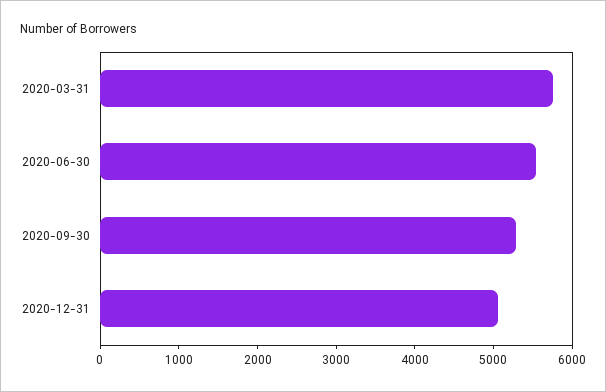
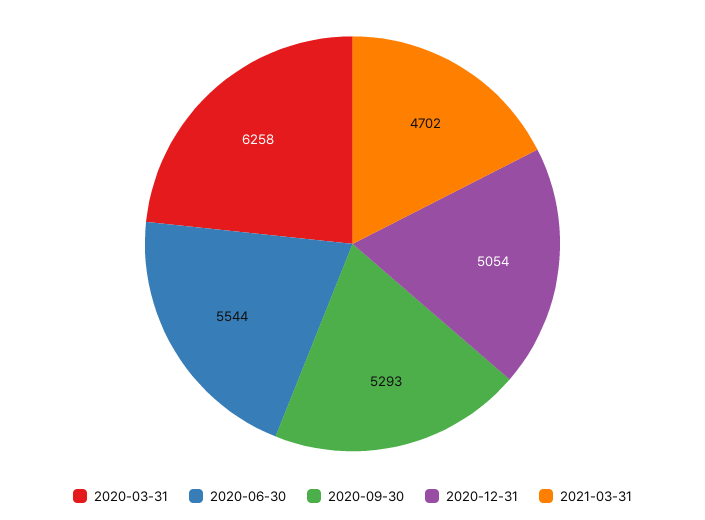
2020-03-31: 5800 -> 6258
2021-03-31: none -> 4702

